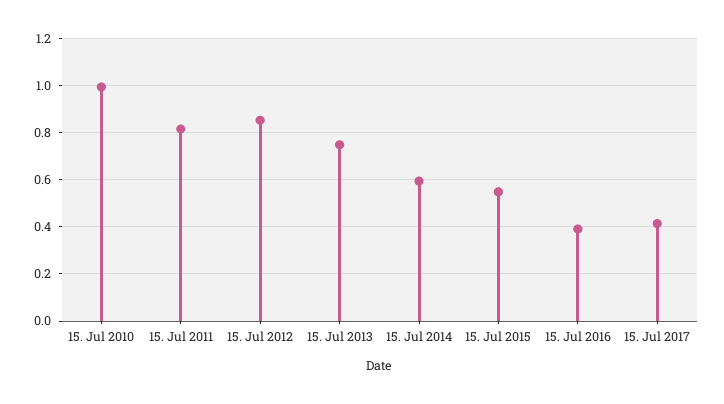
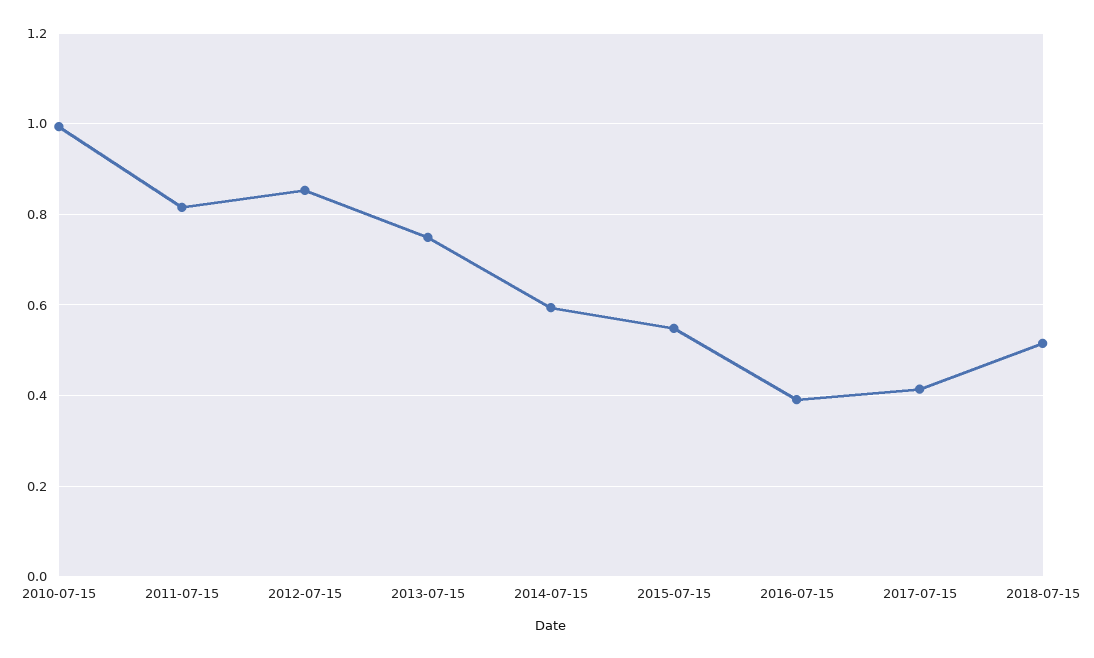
2018-07-15: none -> 0.52

